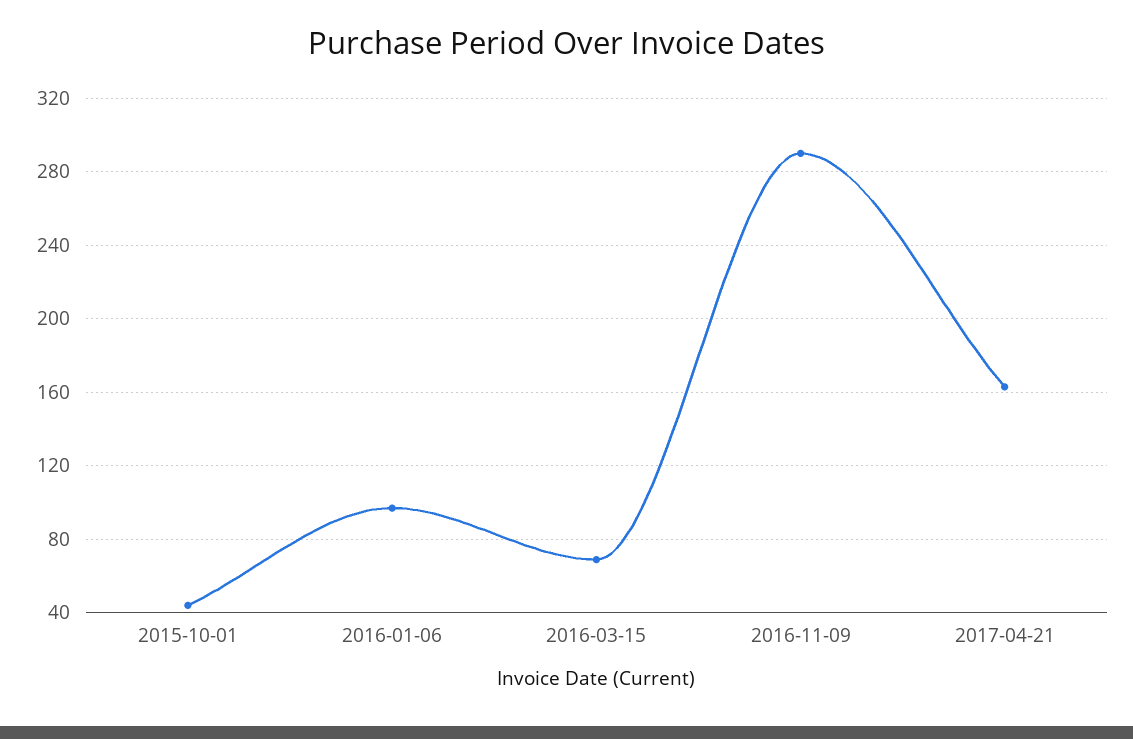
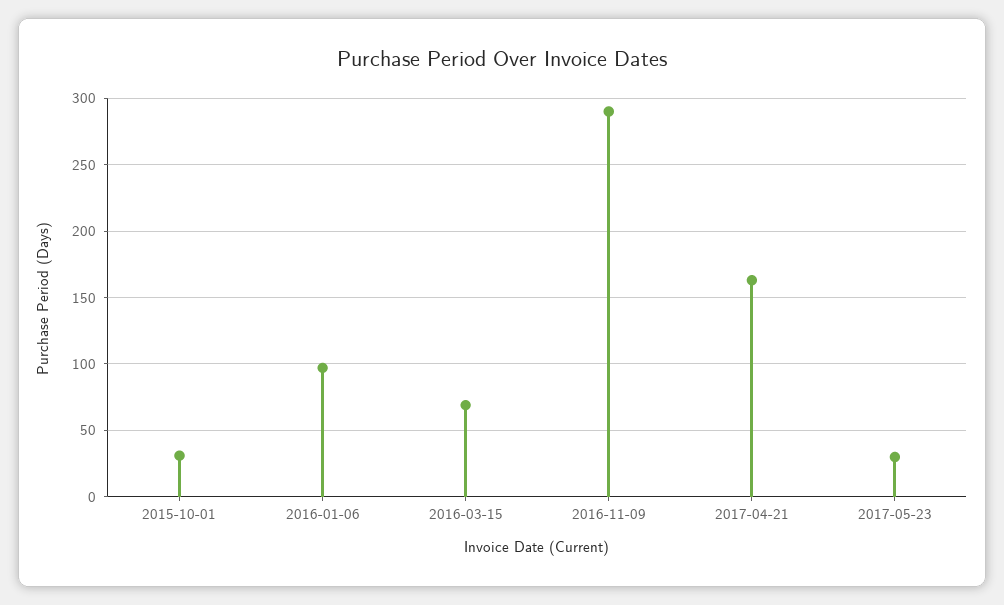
2015-10-01: 45 -> 30
2017-05-23: none -> 30

